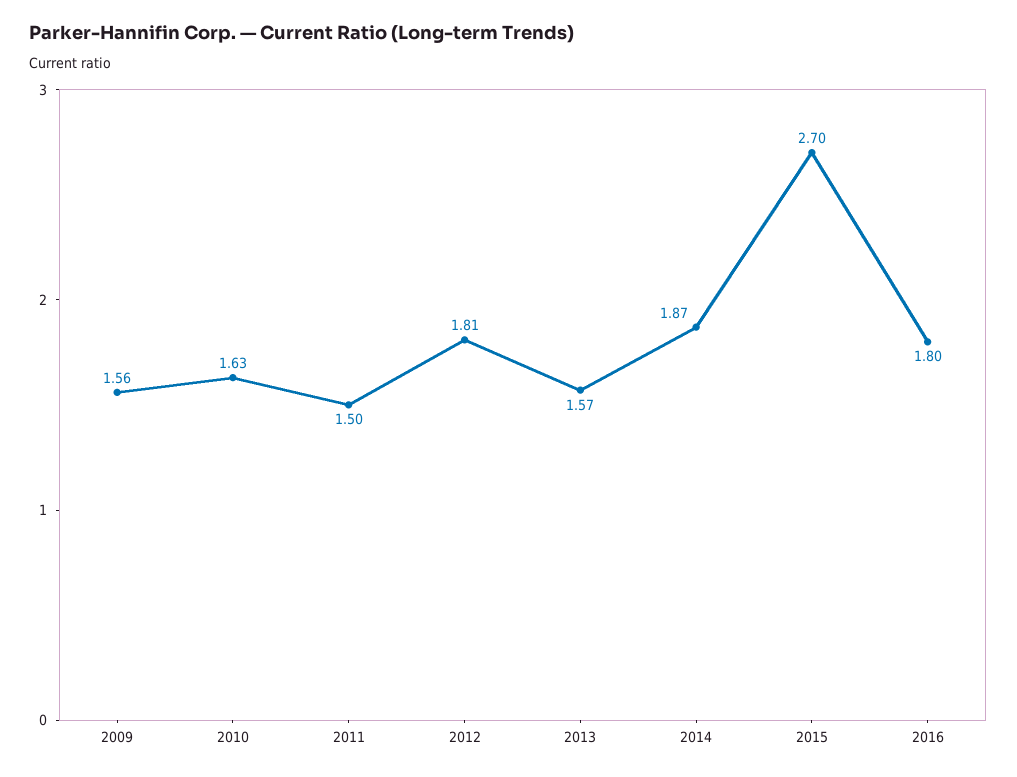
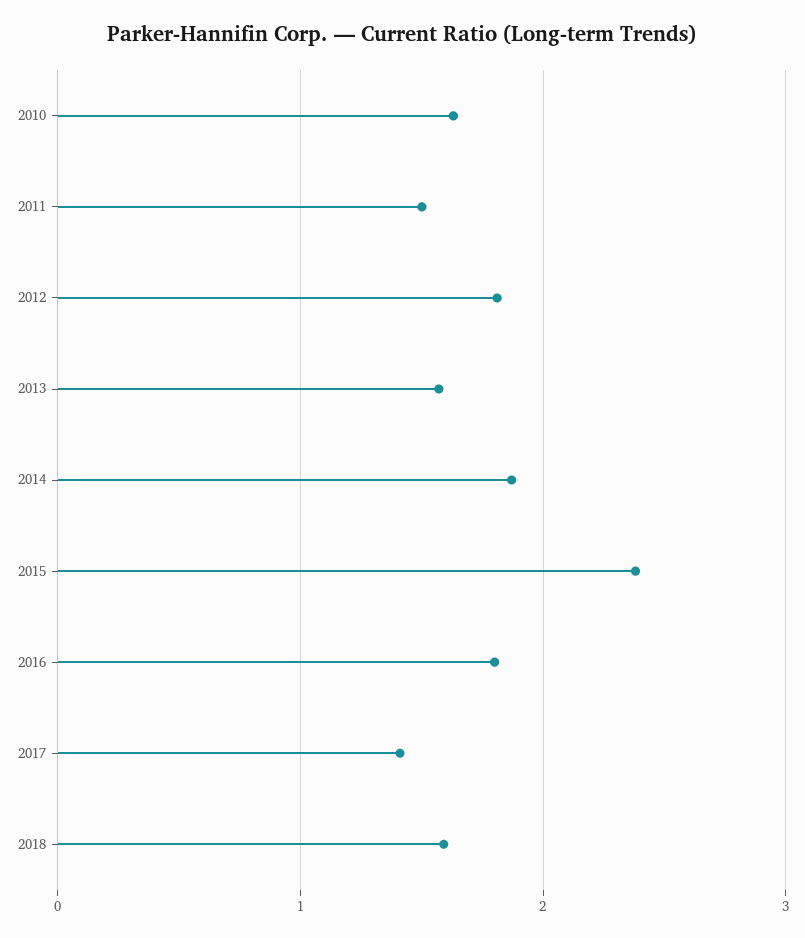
2009: 1.56 -> none
2015: 2.7 -> 2.4
2017: none -> 1.4
2018: none -> 1.6

